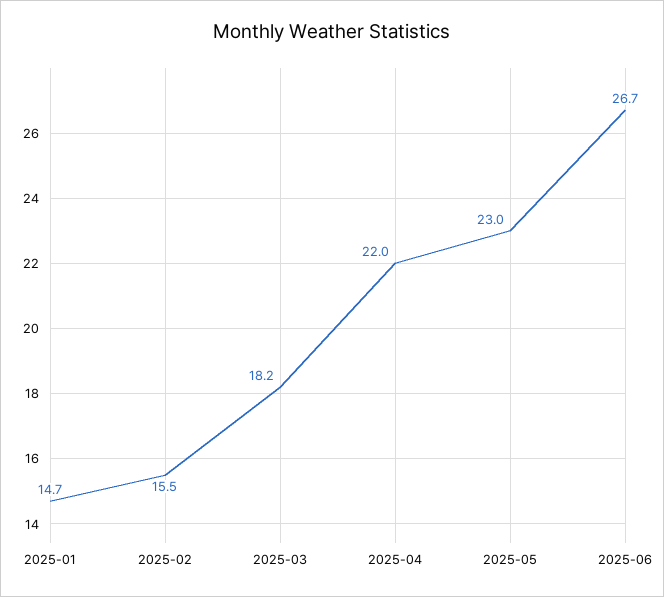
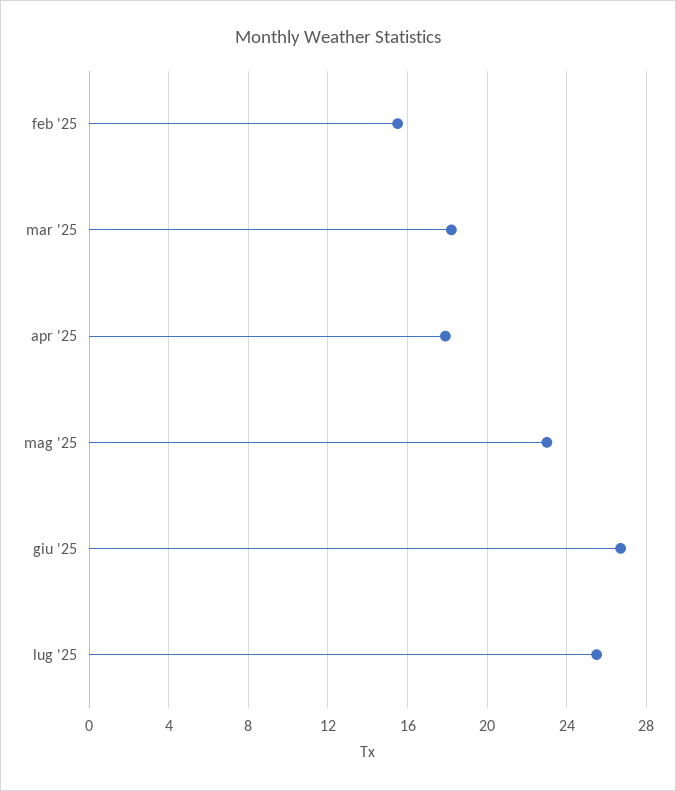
2025-01: 14.7 -> none
2025-04: 22 -> 18
lug '25: none -> 25.5

